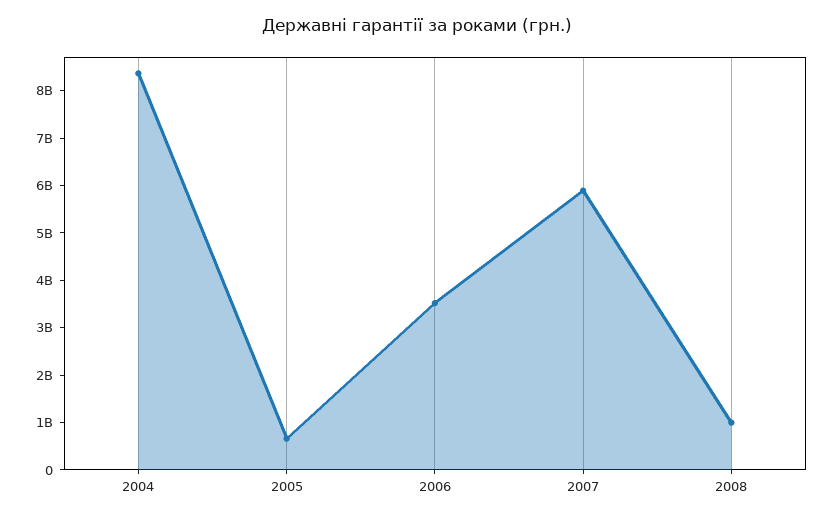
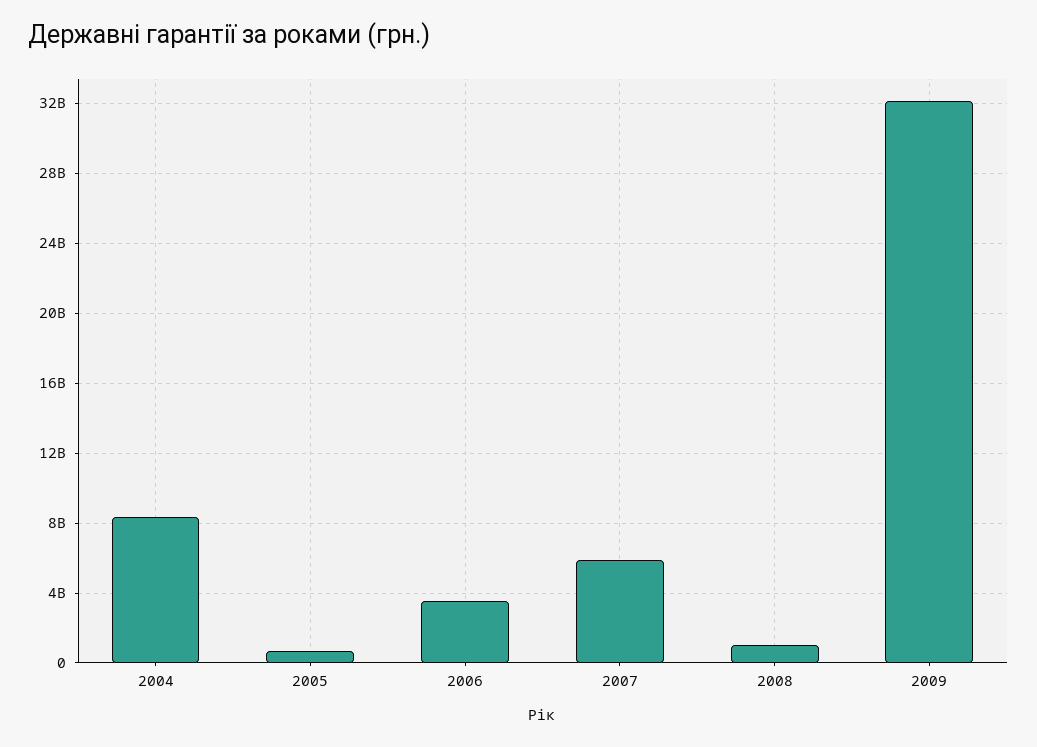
2009: none -> 32000000000

